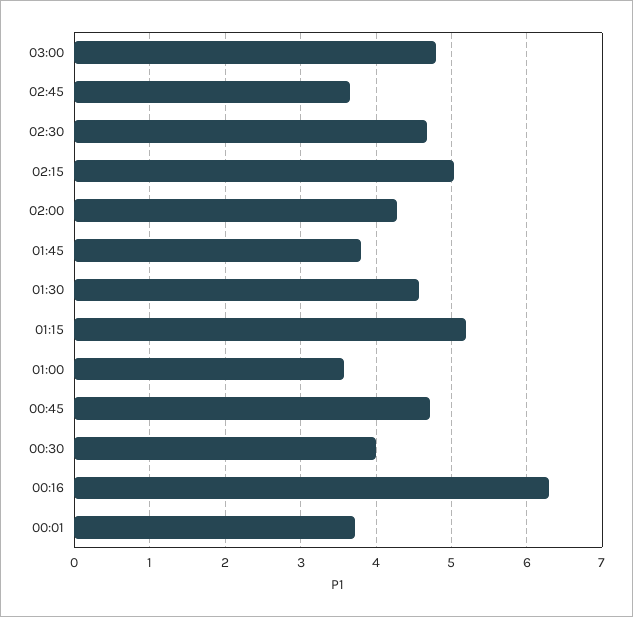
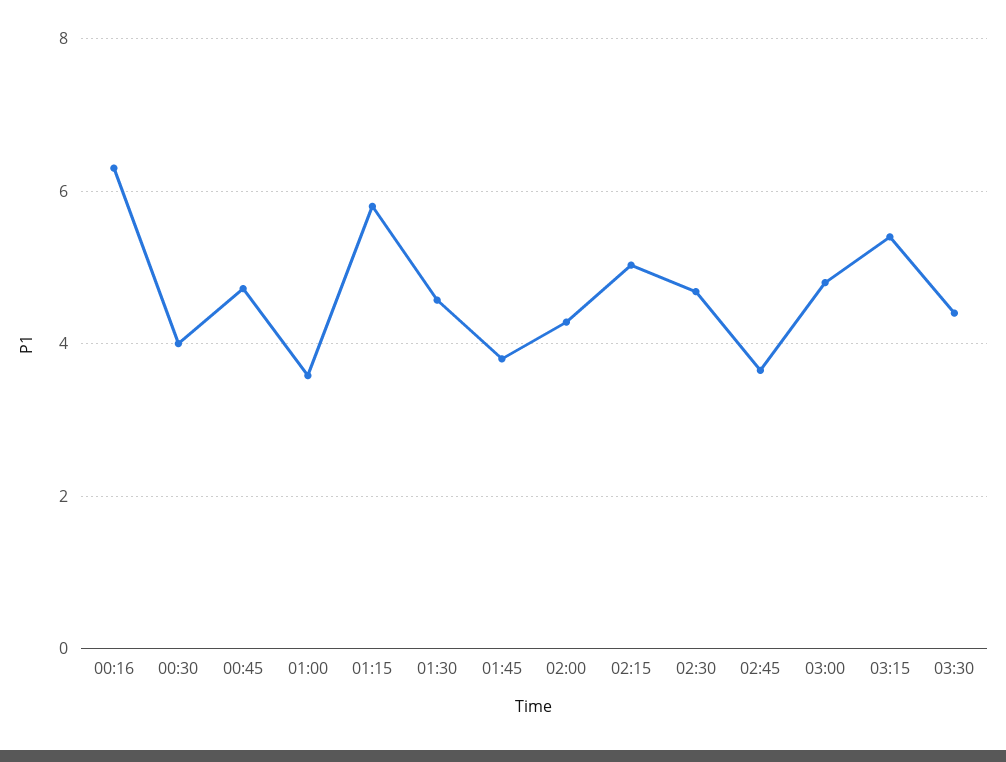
01:15: 5.2 -> 5.8
00:01: 3.7 -> none
03:15: none -> 5.4
03:30: none -> 4.4

